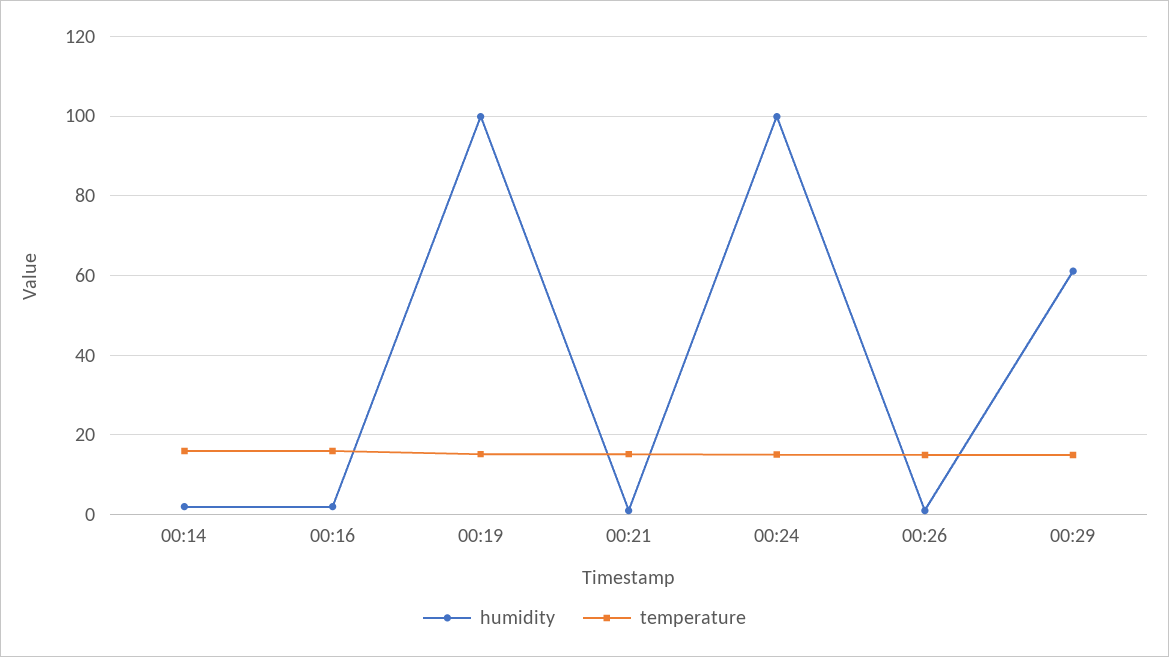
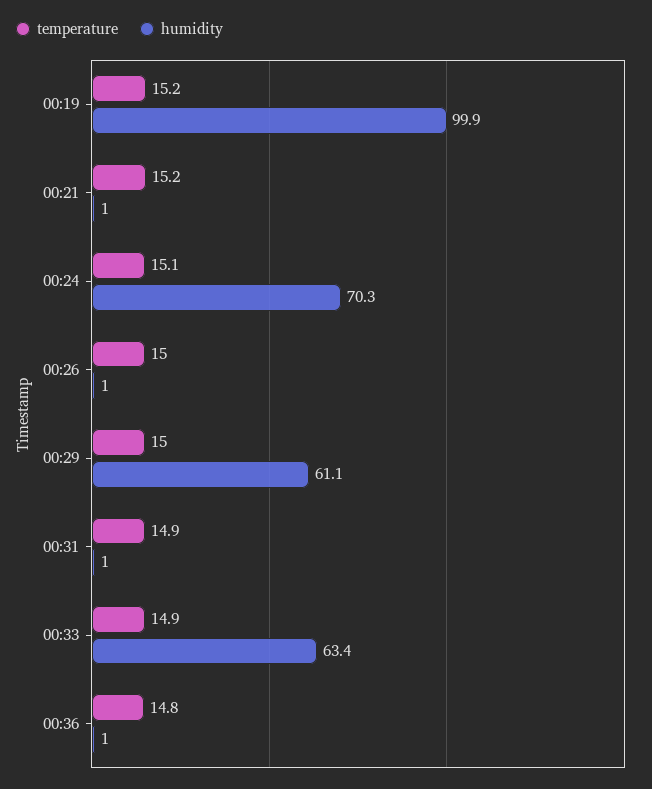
humidity, 00:14: 2 -> none
temperature, 00:14: 16 -> none
humidity, 00:16: 2 -> none
temperature, 00:16: 16 -> none
humidity, 00:24: 100 -> 70.3
temperature, 00:31: none -> 14.9
humidity, 00:31: none -> 1
temperature, 00:33: none -> 14.9
humidity, 00:33: none -> 63.4
temperature, 00:36: none -> 14.8
humidity, 00:36: none -> 1

